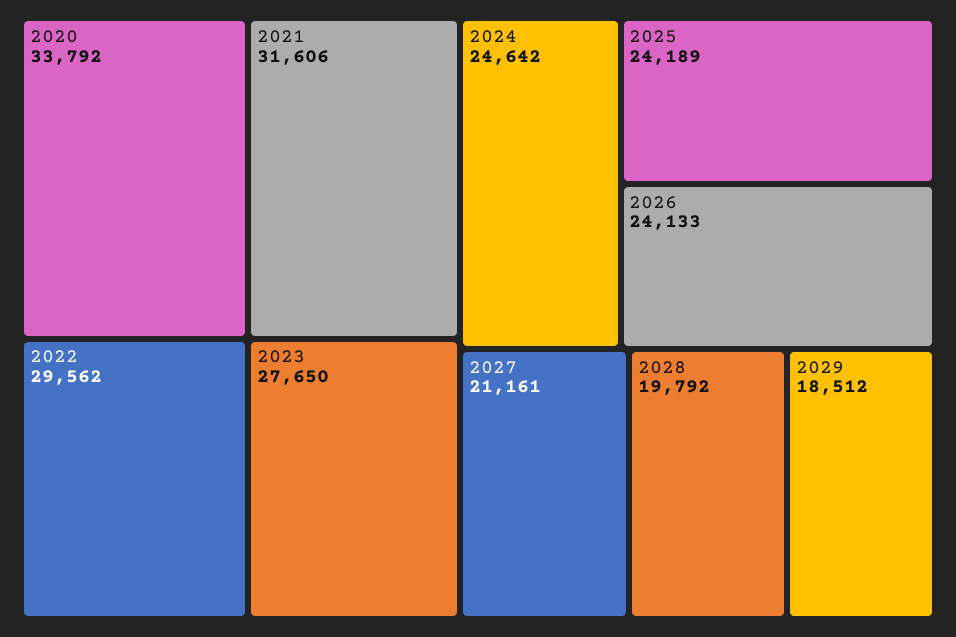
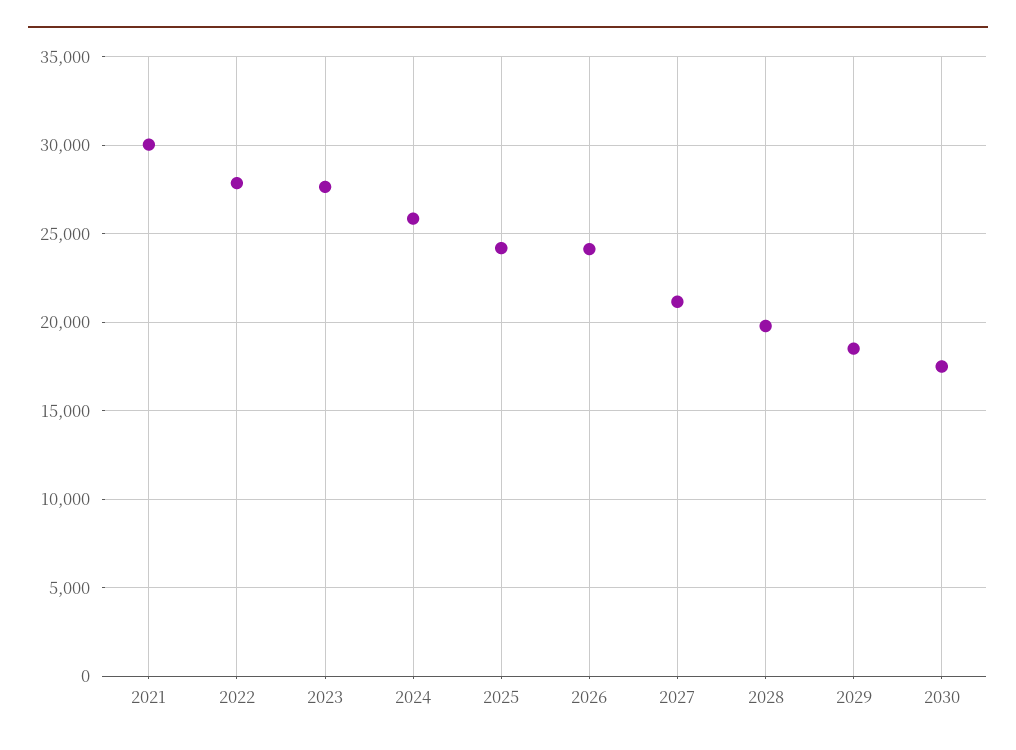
2020: 33792 -> none
2021: 31606 -> 30000
2022: 29562 -> 28000
2024: 24642 -> 26000
2030: none -> 17500

